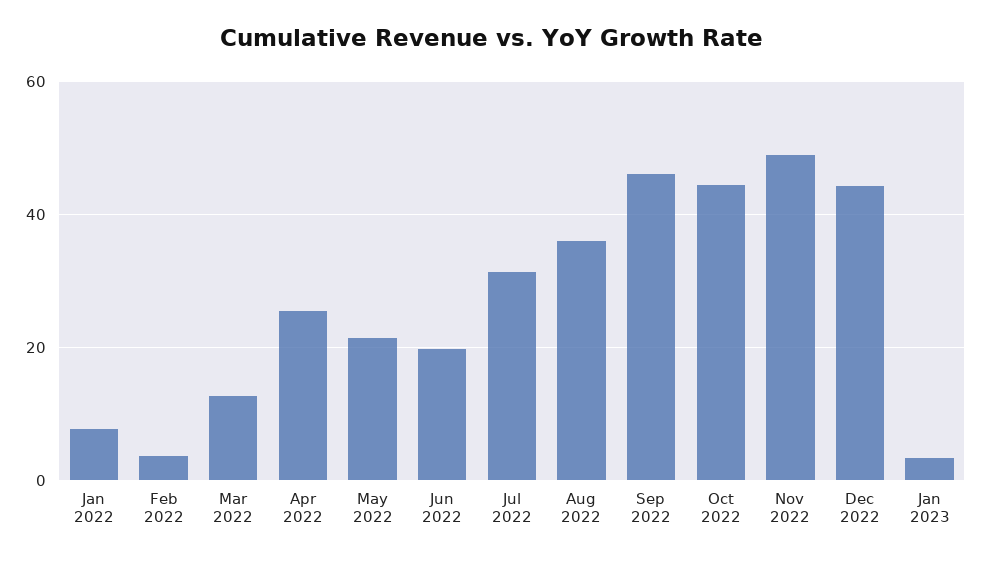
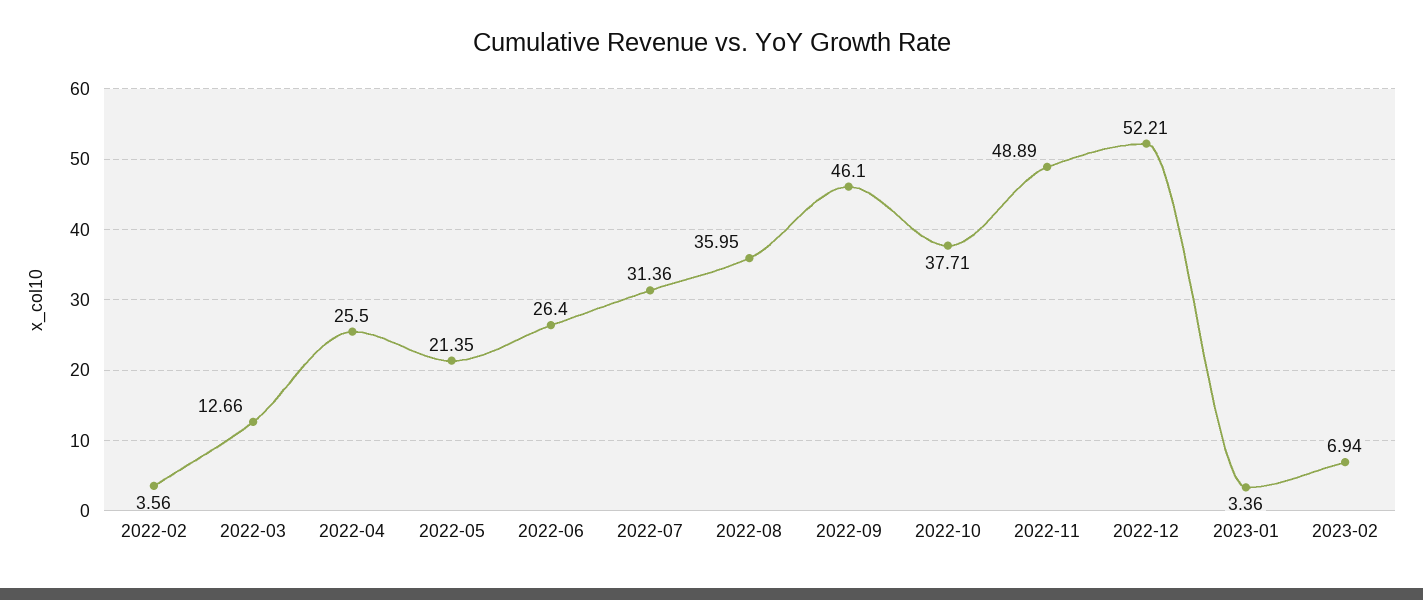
Jan 2022: 8 -> none
Jun 2022: 20 -> 26.4
Oct 2022: 44 -> 37.71
Dec 2022: 44 -> 52.21
2023-02: none -> 6.94

